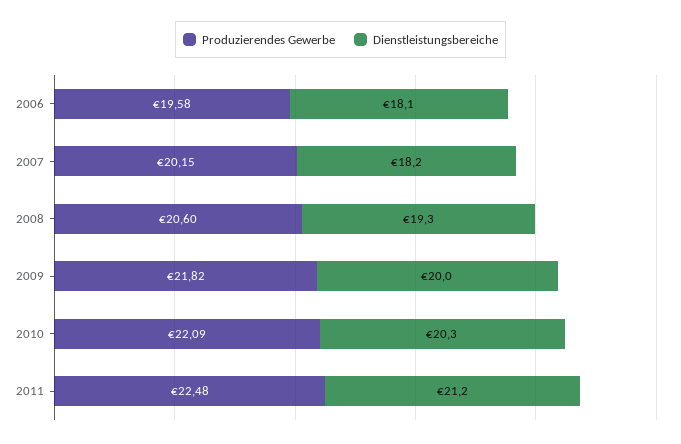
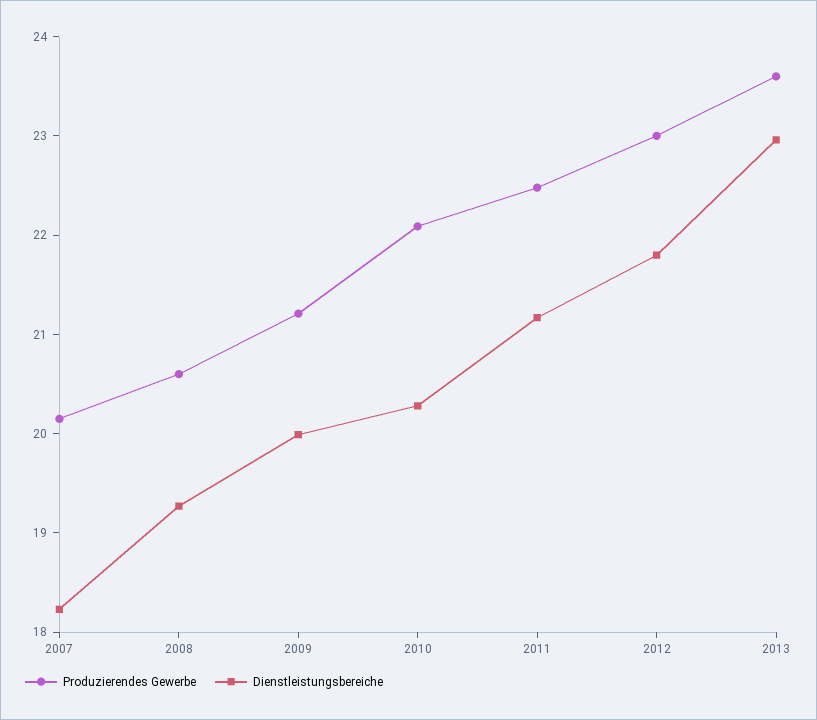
Produzierendes Gewerbe, 2006: 19.58 -> none
Dienstleistungsbereiche, 2006: 18.1 -> none
Produzierendes Gewerbe, 2009: 21.82 -> 21.2
Produzierendes Gewerbe, 2012: none -> 23
Dienstleistungsbereiche, 2012: none -> 21.8
Produzierendes Gewerbe, 2013: none -> 23.6
Dienstleistungsbereiche, 2013: none -> 23

